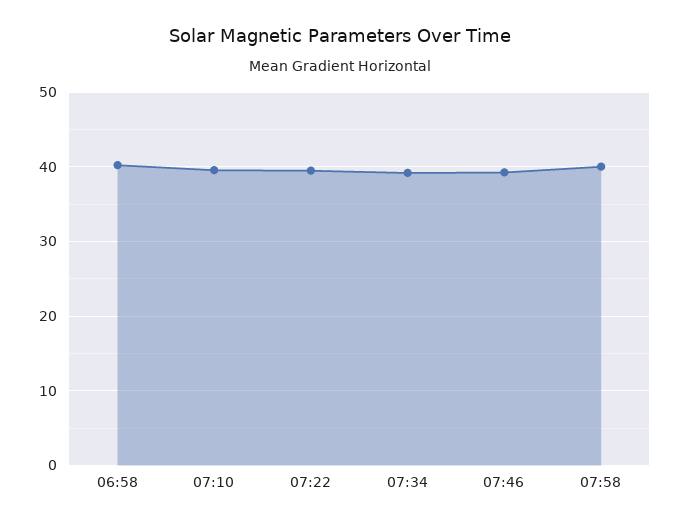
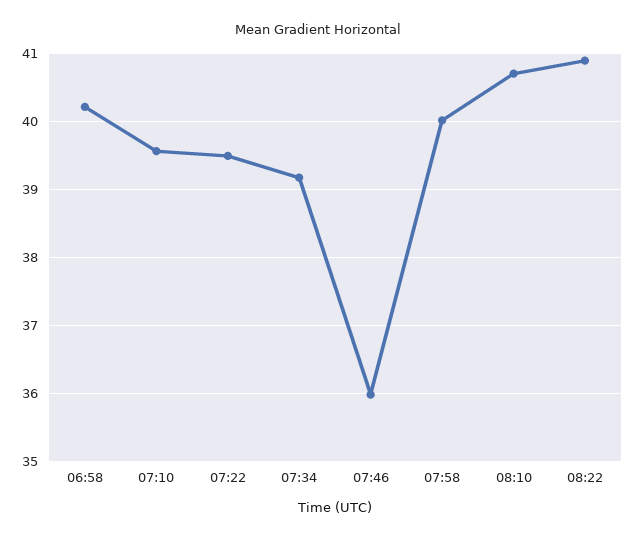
07:46: 39 -> 36
08:10: none -> 40.7
08:22: none -> 40.9

